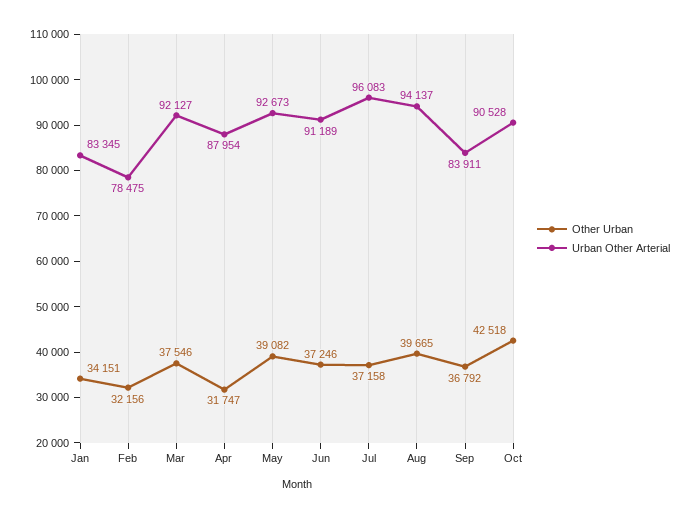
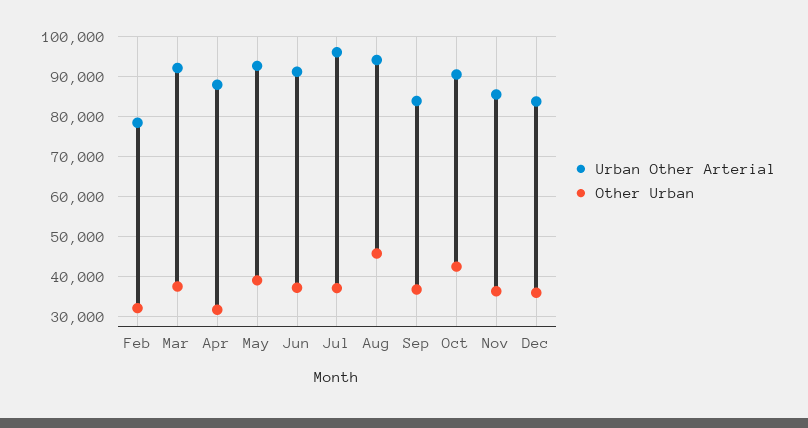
Other Urban, Jan: 34151 -> none
Urban Other Arterial, Jan: 83345 -> none
Other Urban, Aug: 39665 -> 46000
Urban Other Arterial, Nov: none -> 86000
Other Urban, Nov: none -> 36000
Urban Other Arterial, Dec: none -> 84000
Other Urban, Dec: none -> 36000

